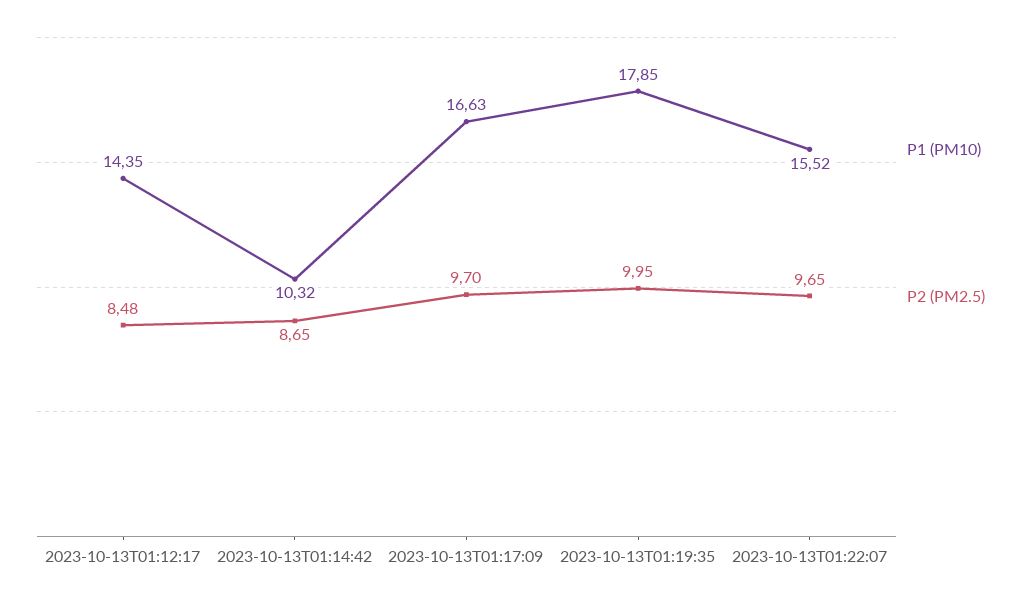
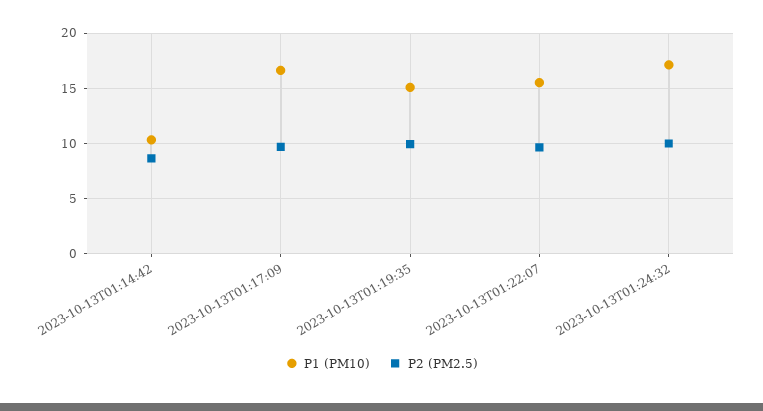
P1 (PM10), 2023-10-13T01:12:17: 14.35 -> none
P2 (PM2.5), 2023-10-13T01:12:17: 8.48 -> none
P1 (PM10), 2023-10-13T01:19:35: 17.85 -> 15
P1 (PM10), 2023-10-13T01:24:32: none -> 17
P2 (PM2.5), 2023-10-13T01:24:32: none -> 10

